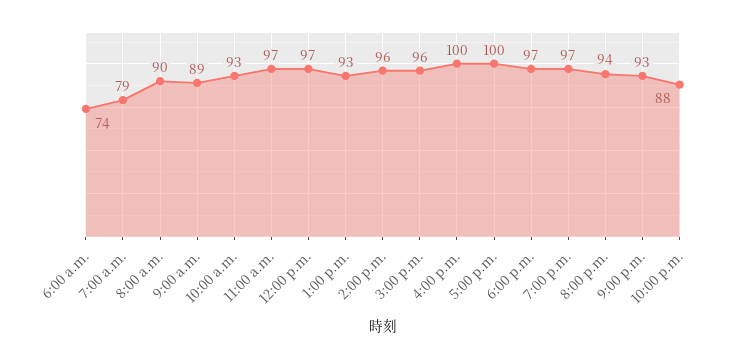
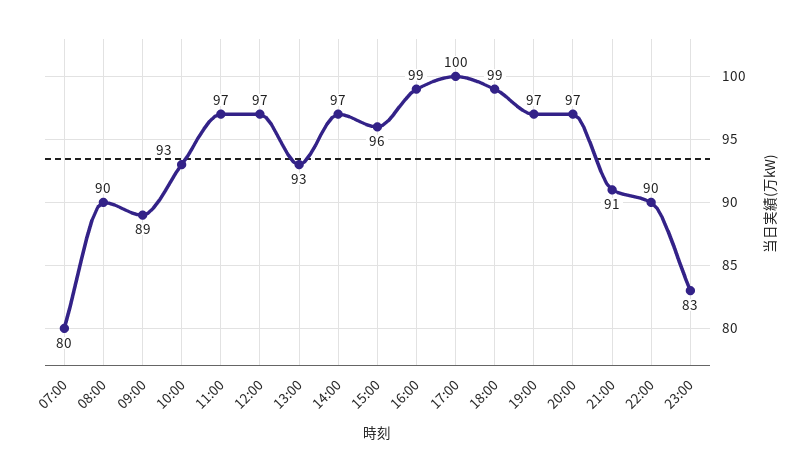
6:00 a.m.: 74 -> none
7:00 a.m.: 79 -> 80
2:00 p.m.: 96 -> 97
4:00 p.m.: 100 -> 99
6:00 p.m.: 97 -> 99
8:00 p.m.: 94 -> 97
9:00 p.m.: 93 -> 91
10:00 p.m.: 88 -> 90
23:00: none -> 83

